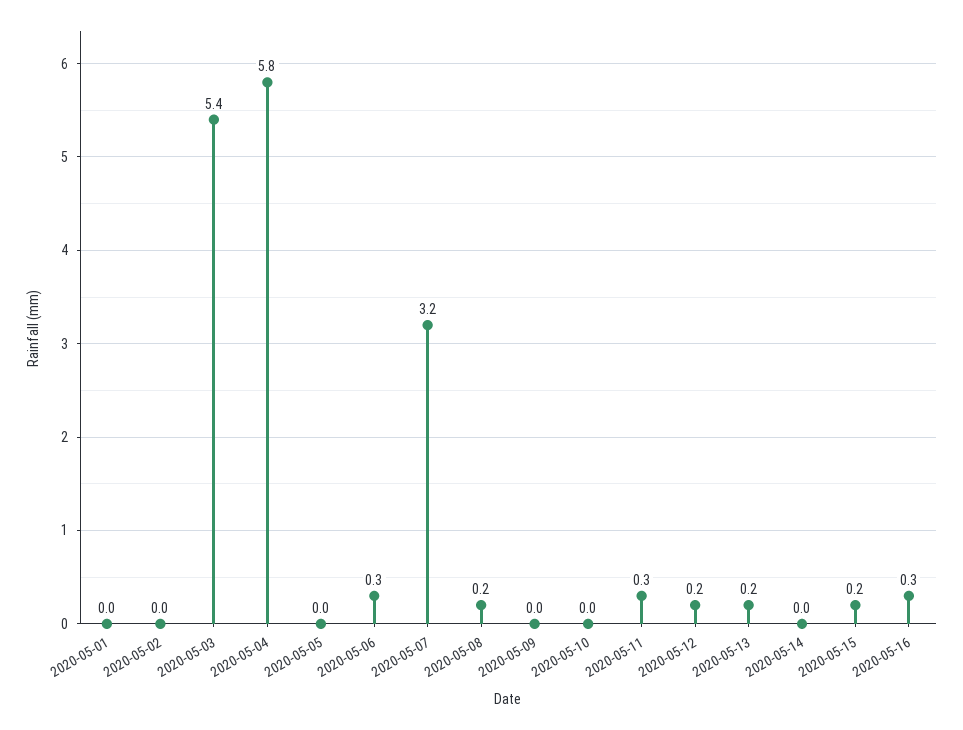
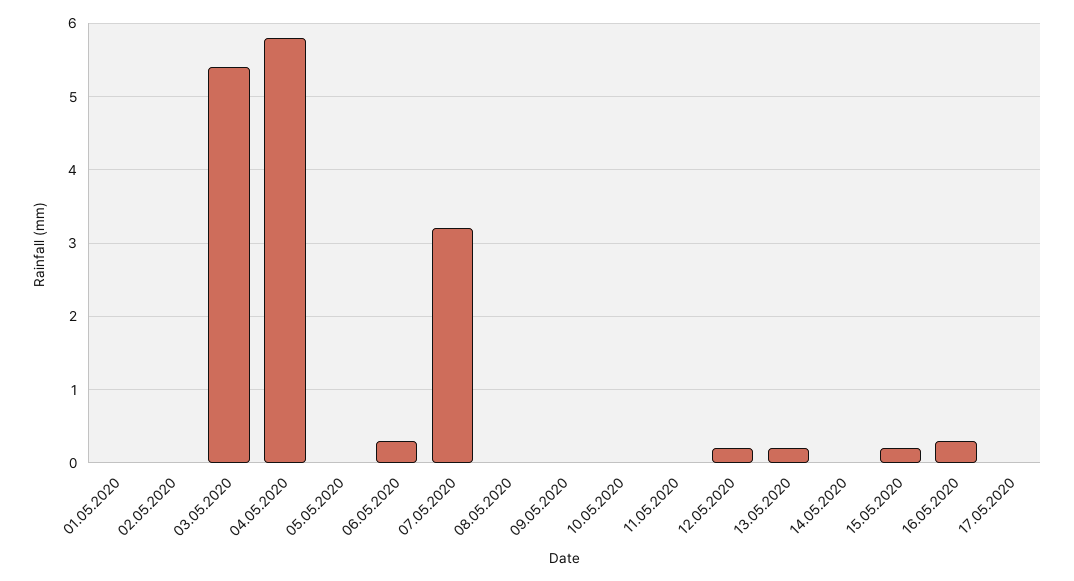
2020-05-08: 0.2 -> 0
2020-05-11: 0.3 -> 0
17.05.2020: none -> 0

